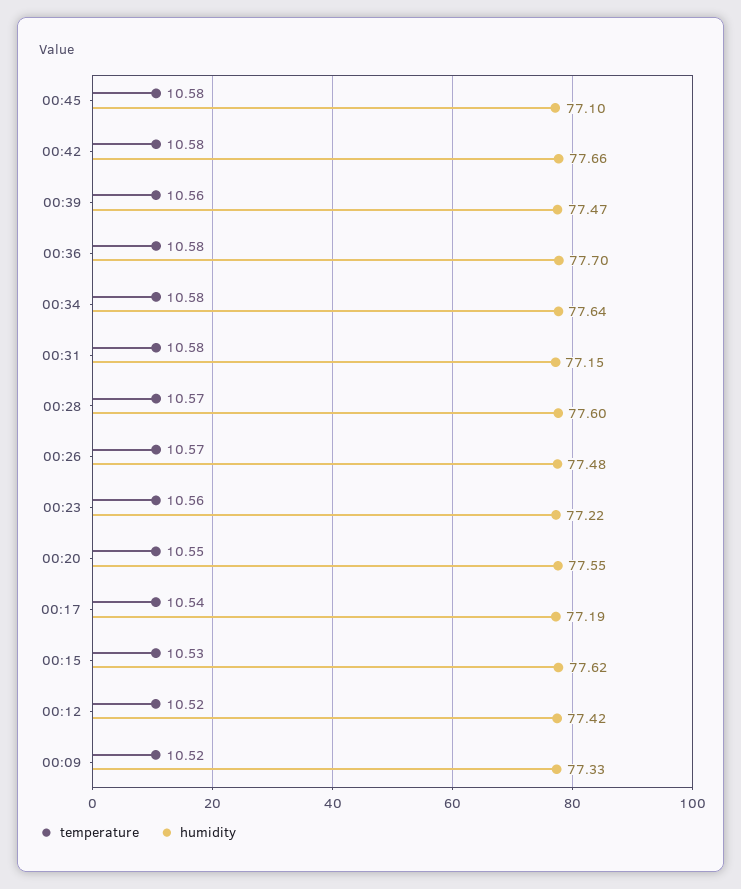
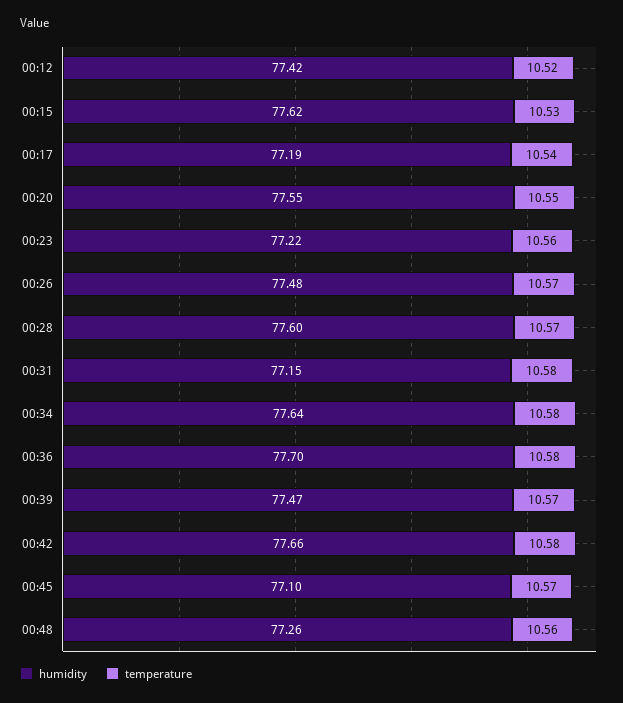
temperature, 00:45: 10.58 -> 10.57
temperature, 00:39: 10.56 -> 10.57
temperature, 00:09: 10.52 -> none
humidity, 00:09: 77.33 -> none
humidity, 00:48: none -> 77.26
temperature, 00:48: none -> 10.56

